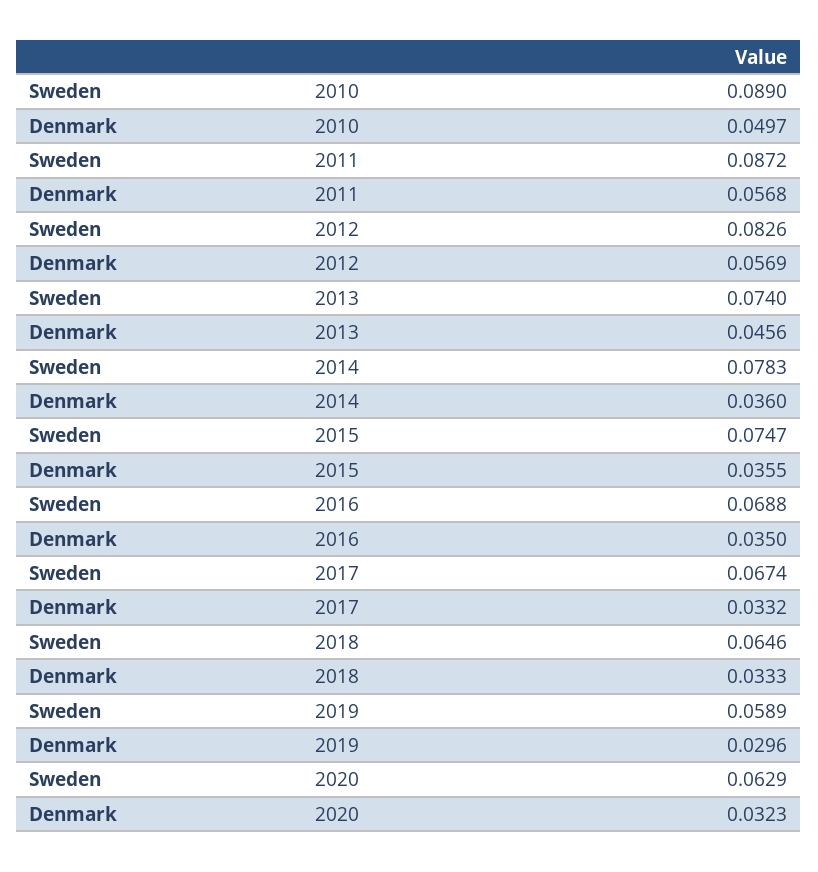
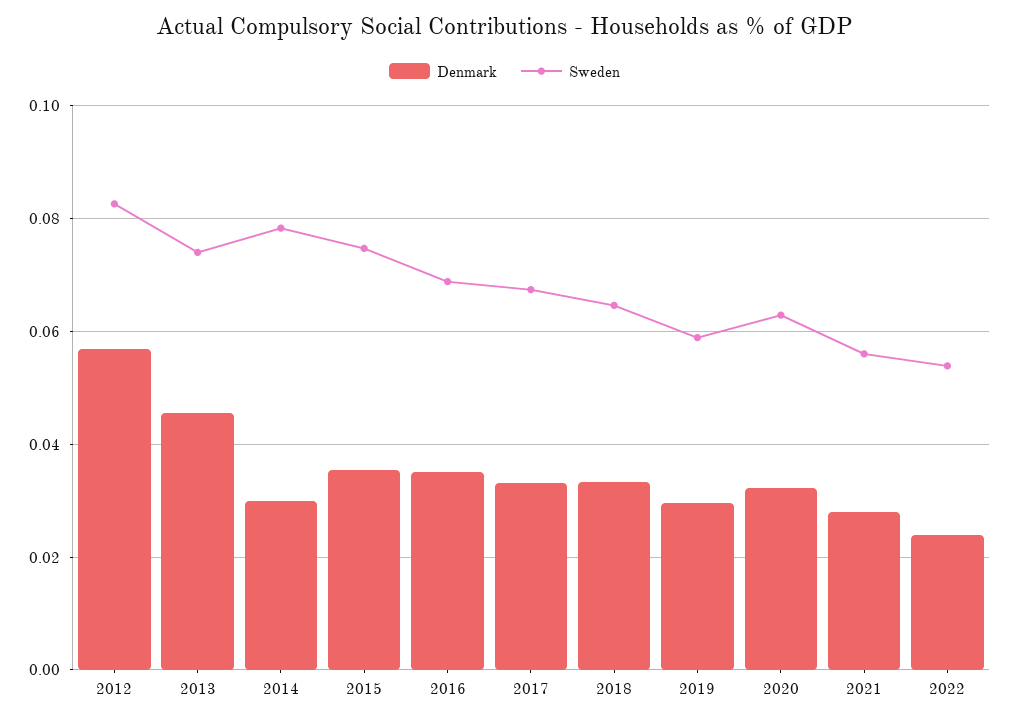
Sweden, 2010: 0.089 -> none
Denmark, 2010: 0.0497 -> none
Sweden, 2011: 0.0872 -> none
Denmark, 2011: 0.0568 -> none
Denmark, 2014: 0.036 -> 0.03
Denmark, 2021: none -> 0.028
Sweden, 2021: none -> 0.056
Denmark, 2022: none -> 0.024
Sweden, 2022: none -> 0.054

